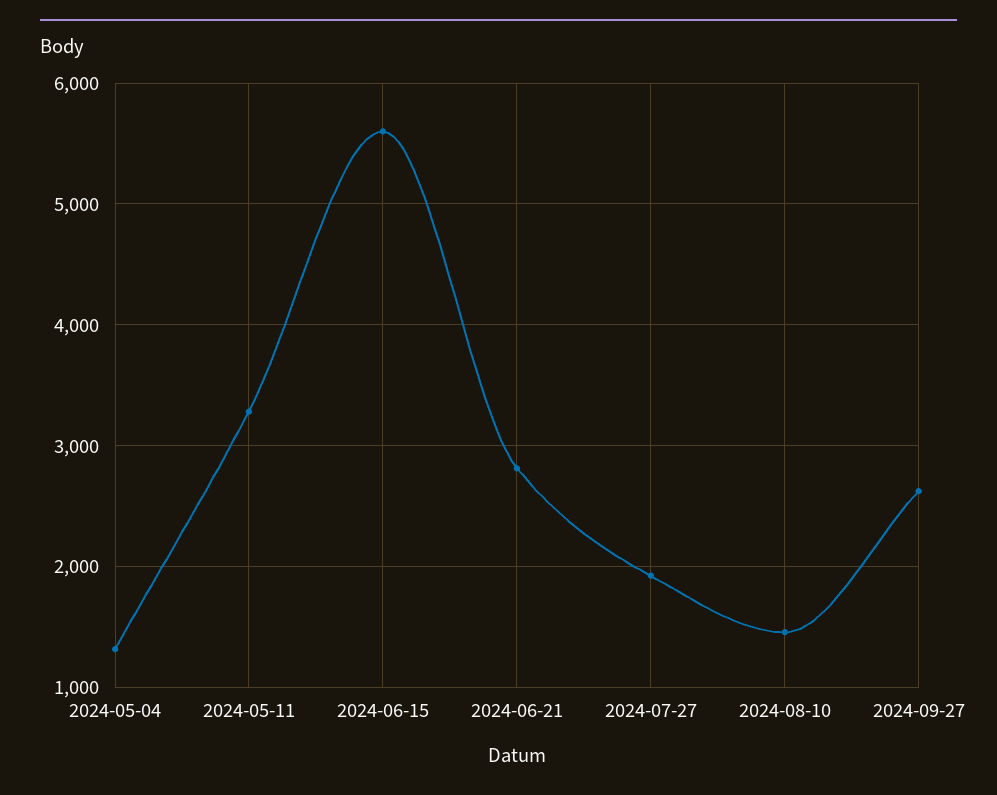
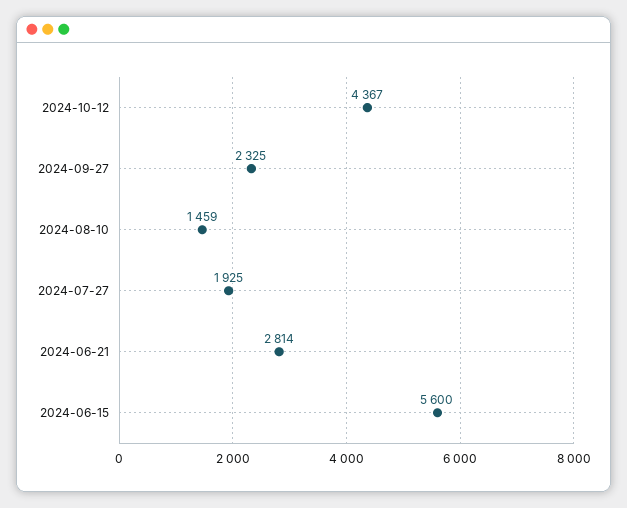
2024-05-04: 1300 -> none
2024-05-11: 3300 -> none
2024-09-27: 2600 -> 2325
2024-10-12: none -> 4367

